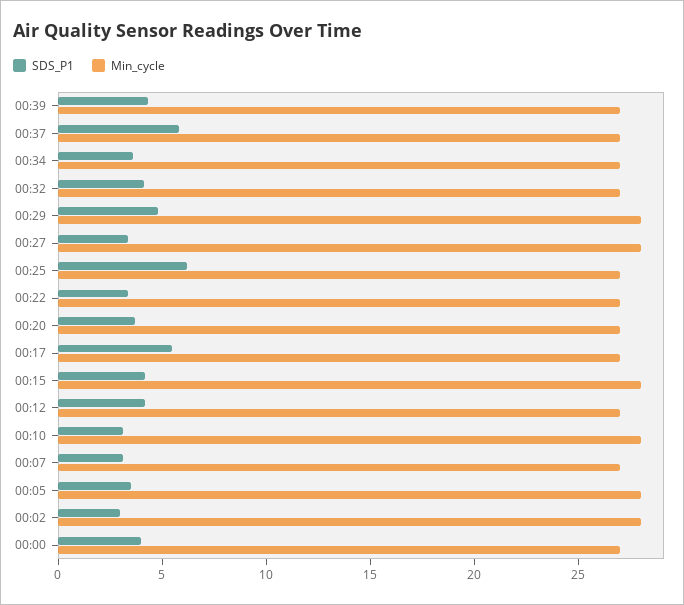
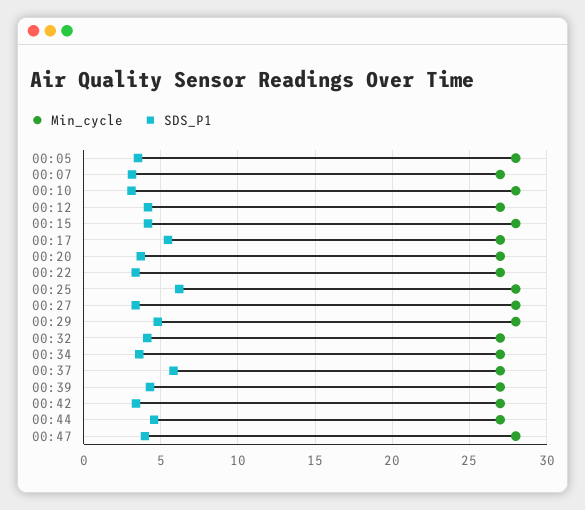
Min_cycle, 00:25: 27 -> 28
SDS_P1, 00:02: 3 -> none
Min_cycle, 00:02: 28 -> none
SDS_P1, 00:00: 4 -> none
Min_cycle, 00:00: 27 -> none
Min_cycle, 00:42: none -> 27
SDS_P1, 00:42: none -> 3.5
Min_cycle, 00:44: none -> 27
SDS_P1, 00:44: none -> 4.5
Min_cycle, 00:47: none -> 28
SDS_P1, 00:47: none -> 4

